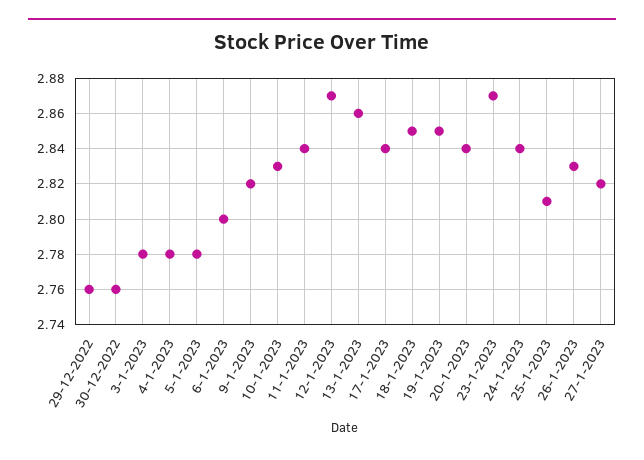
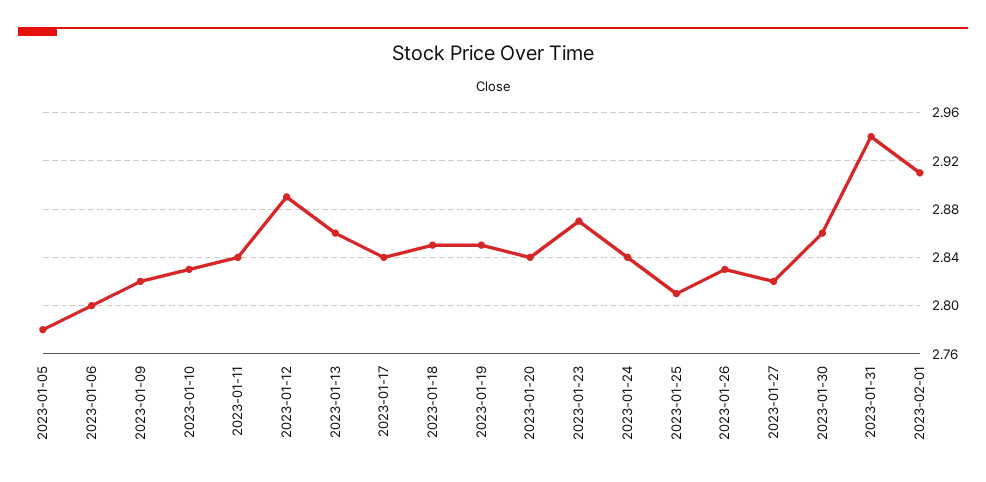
29-12-2022: 2.76 -> none
30-12-2022: 2.76 -> none
3-1-2023: 2.78 -> none
4-1-2023: 2.78 -> none
12-1-2023: 2.87 -> 2.89
2023-01-30: none -> 2.86
2023-01-31: none -> 2.94
2023-02-01: none -> 2.91

